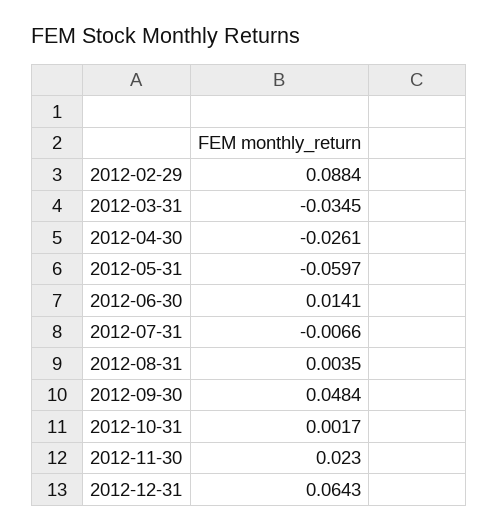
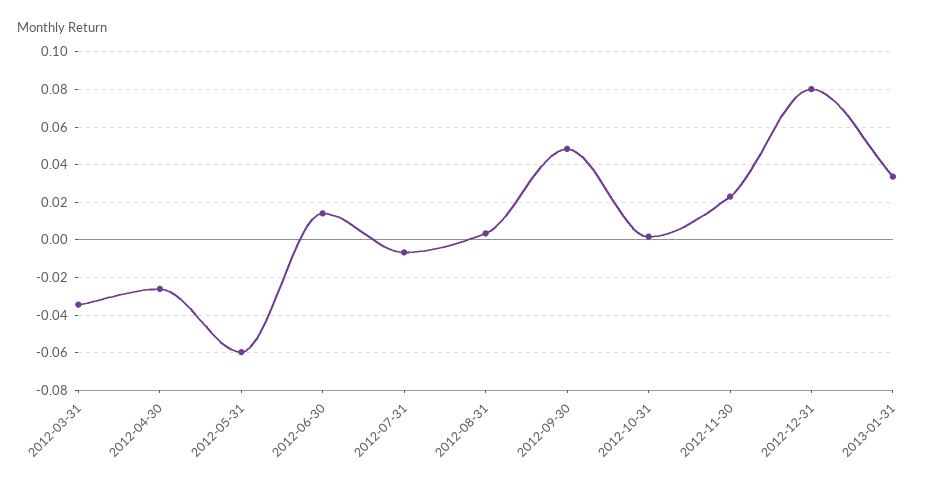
2012-02-29: 0.0884 -> none
2012-12-31: 0.0643 -> 0.08
2013-01-31: none -> 0.035

